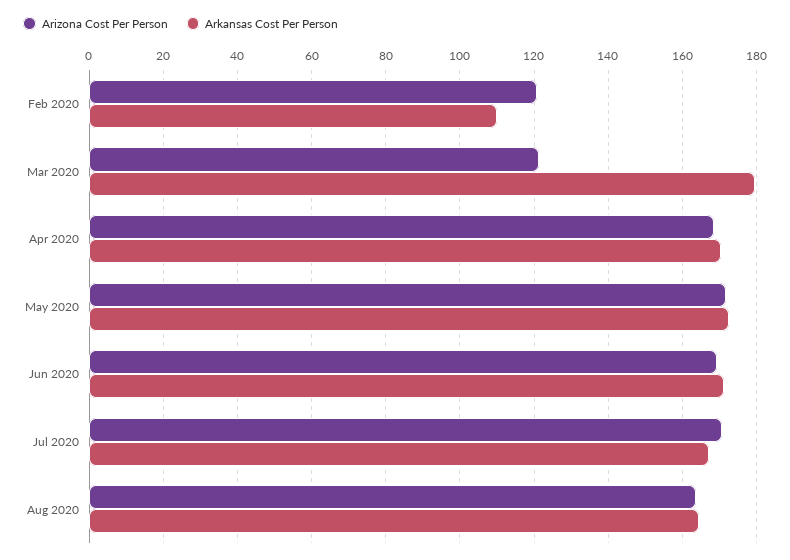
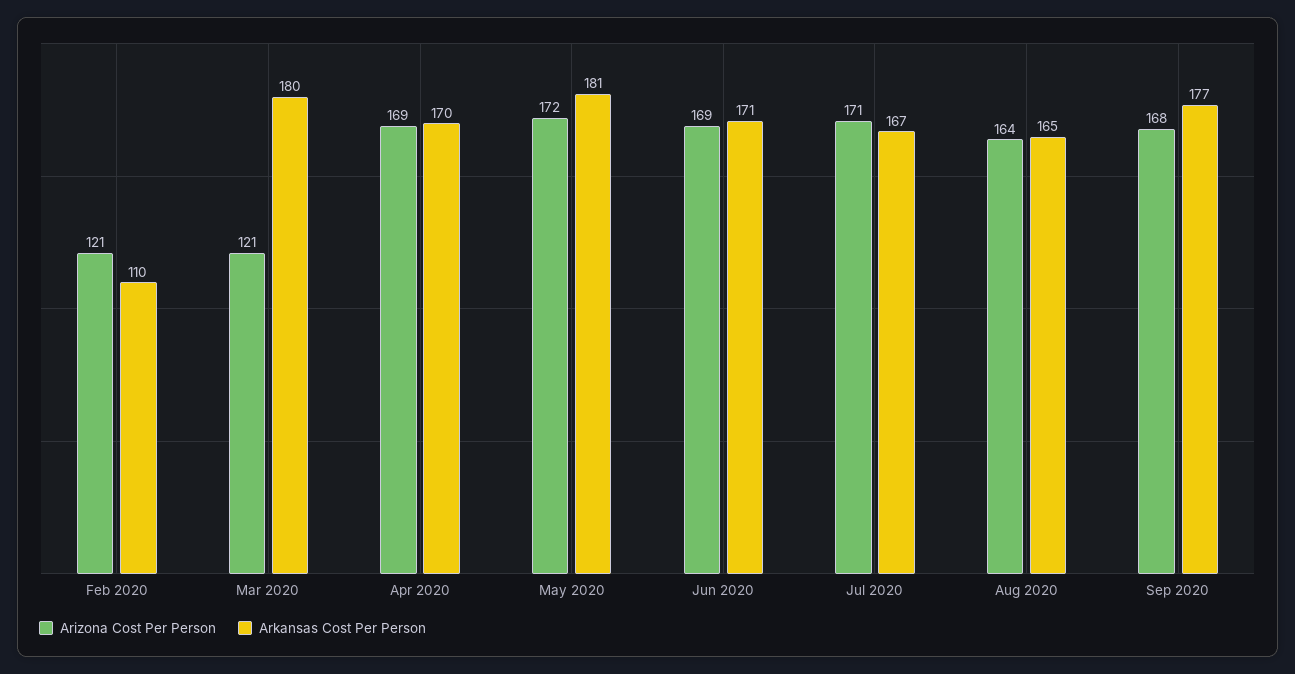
Arkansas Cost Per Person, May 2020: 172 -> 181
Arizona Cost Per Person, Sep 2020: none -> 168
Arkansas Cost Per Person, Sep 2020: none -> 177

